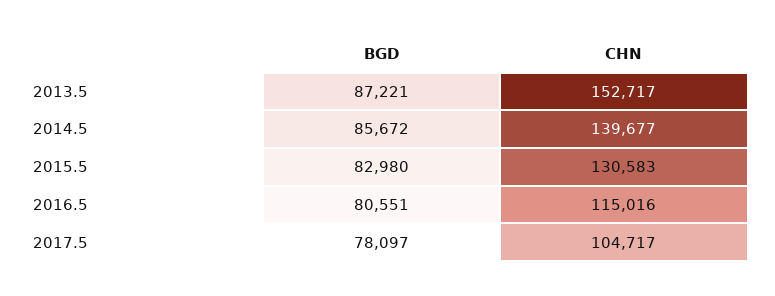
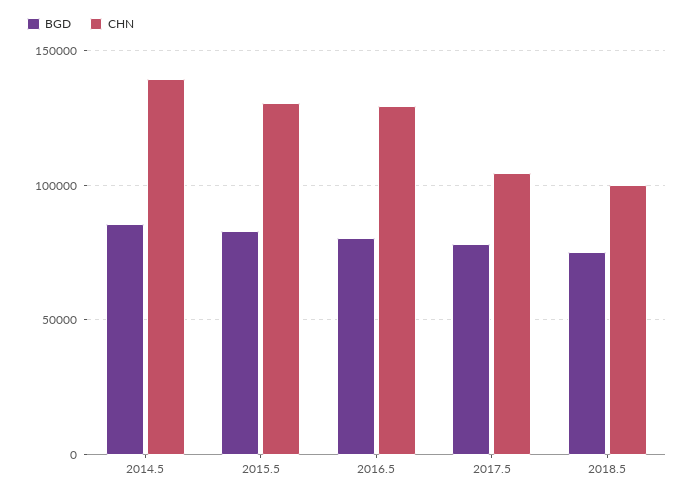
BGD, 2013.5: 87221 -> none
CHN, 2013.5: 152717 -> none
CHN, 2016.5: 115016 -> 130000
BGD, 2018.5: none -> 75000
CHN, 2018.5: none -> 100000

